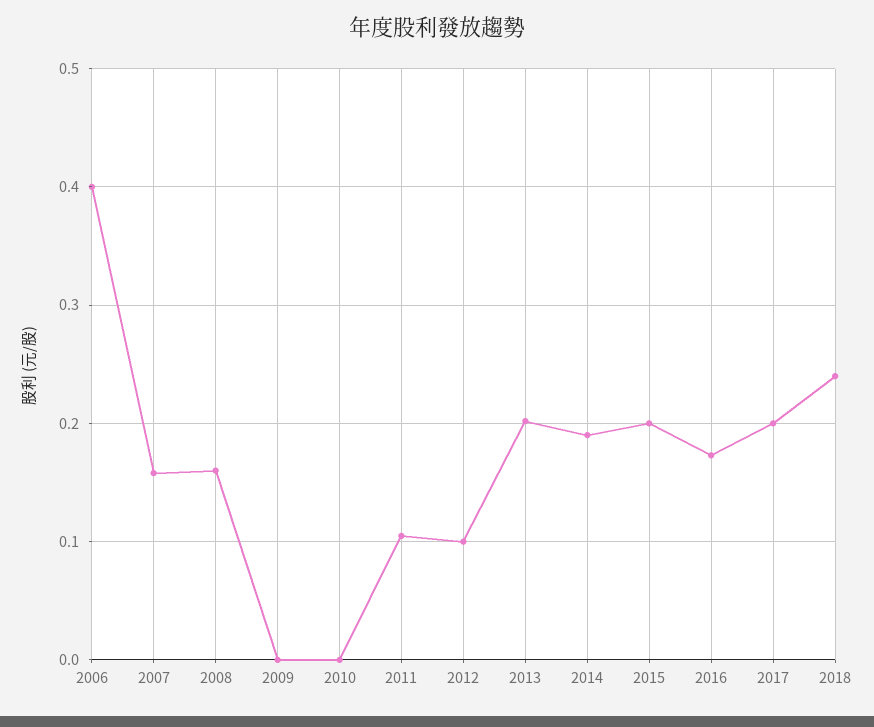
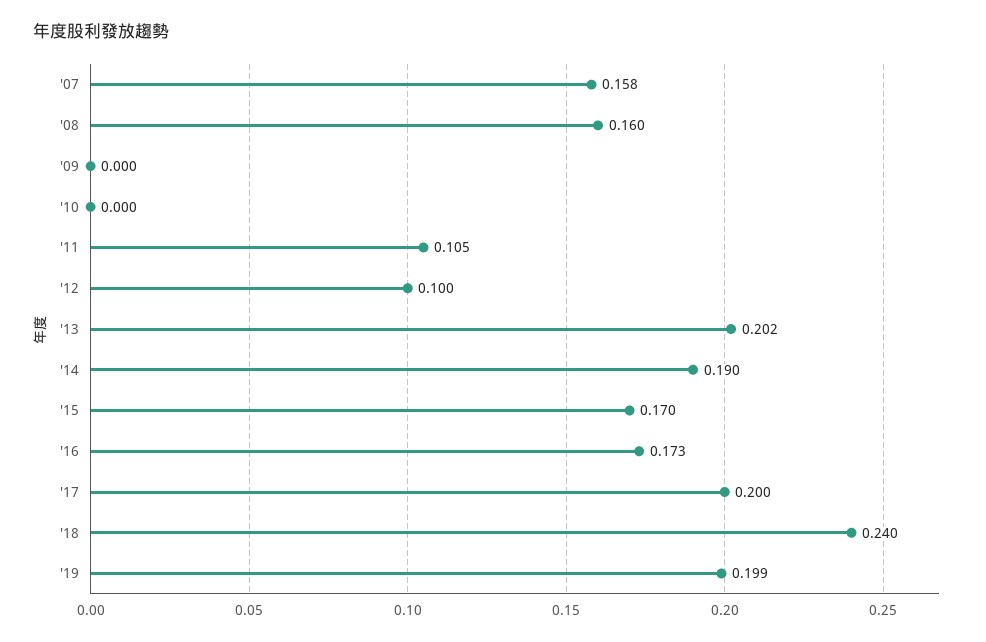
2006: 0.4 -> none
2015: 0.2 -> 0.17
'19: none -> 0.199

